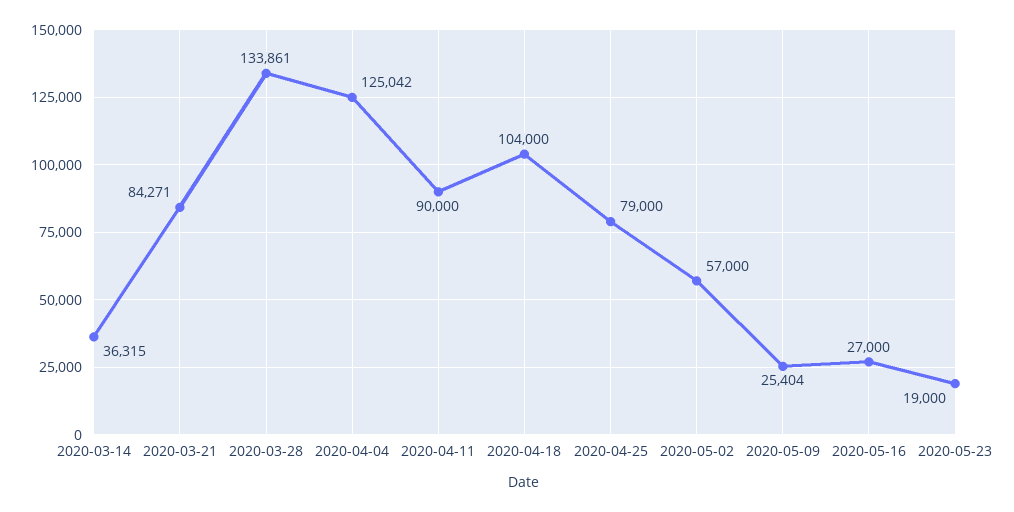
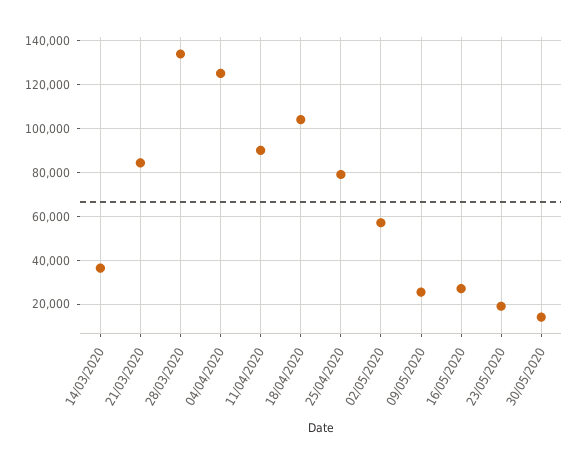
30/05/2020: none -> 15000

